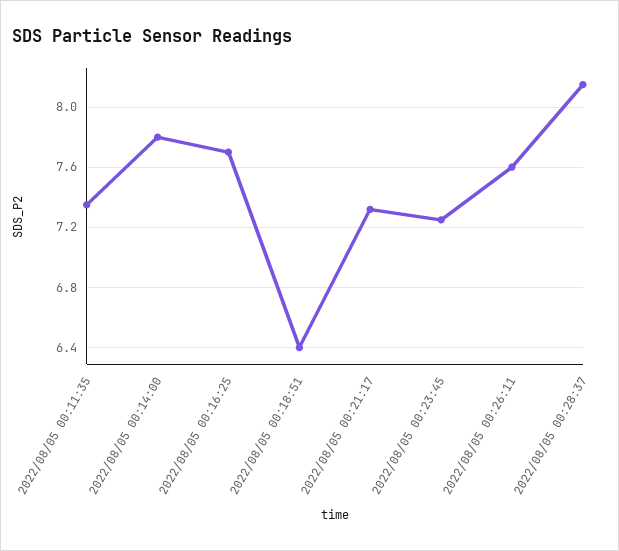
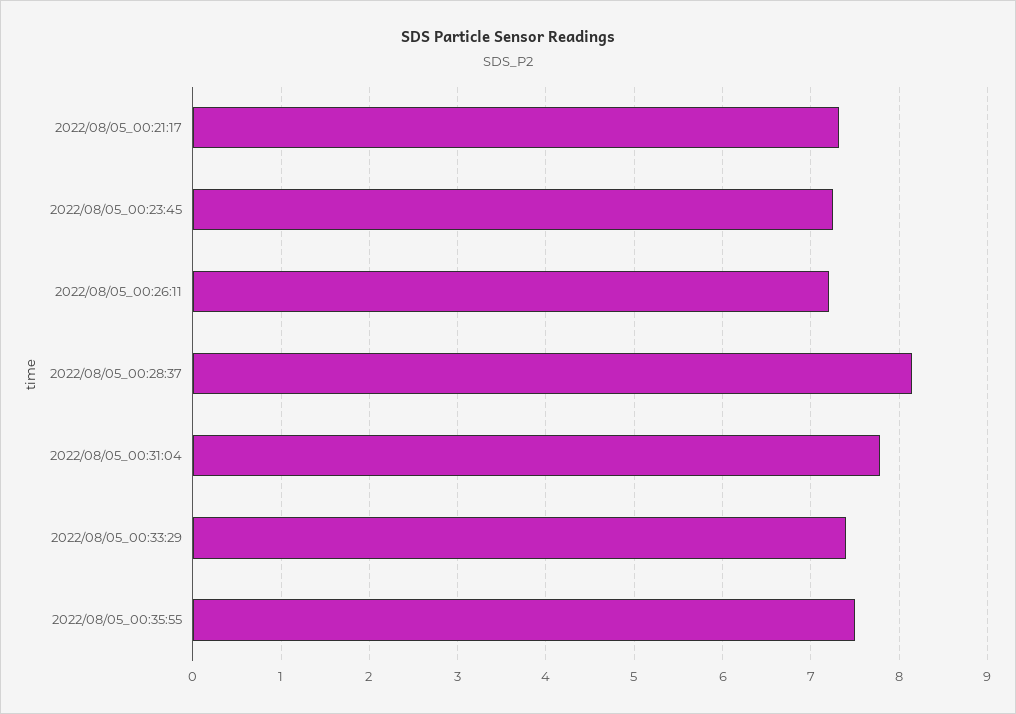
2022/08/05 00:11:35: 7.35 -> none
2022/08/05 00:14:00: 7.8 -> none
2022/08/05 00:16:25: 7.7 -> none
2022/08/05 00:18:51: 6.4 -> none
2022/08/05 00:26:11: 7.6 -> 7.2
2022/08/05_00:31:04: none -> 7.8
2022/08/05_00:33:29: none -> 7.4
2022/08/05_00:35:55: none -> 7.5

